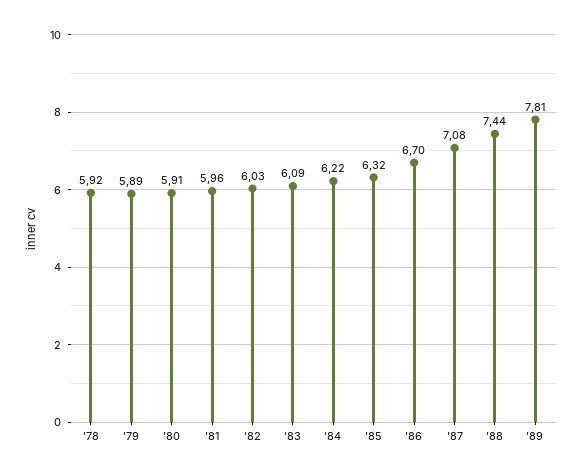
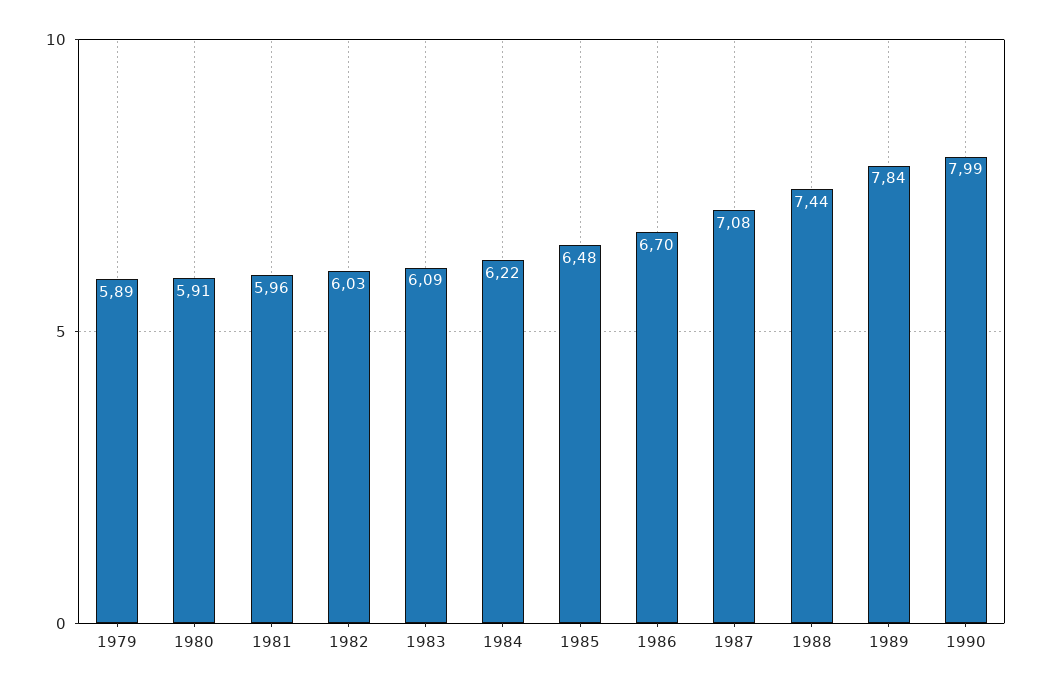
'78: 5.92 -> none
'85: 6.32 -> 6.48
'89: 7.81 -> 7.84
1990: none -> 7.99

